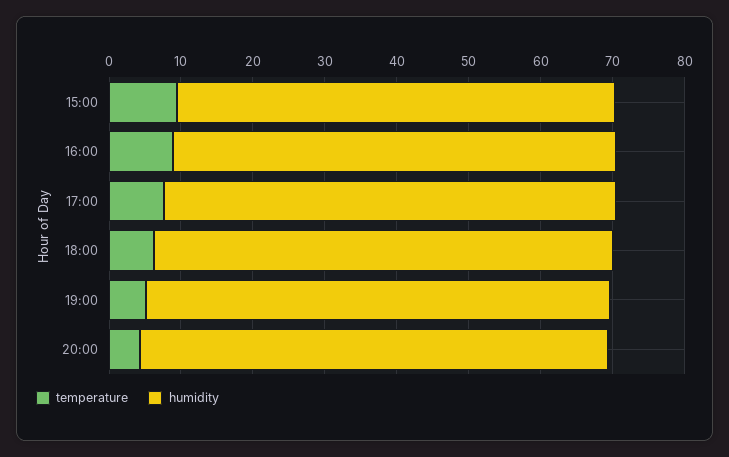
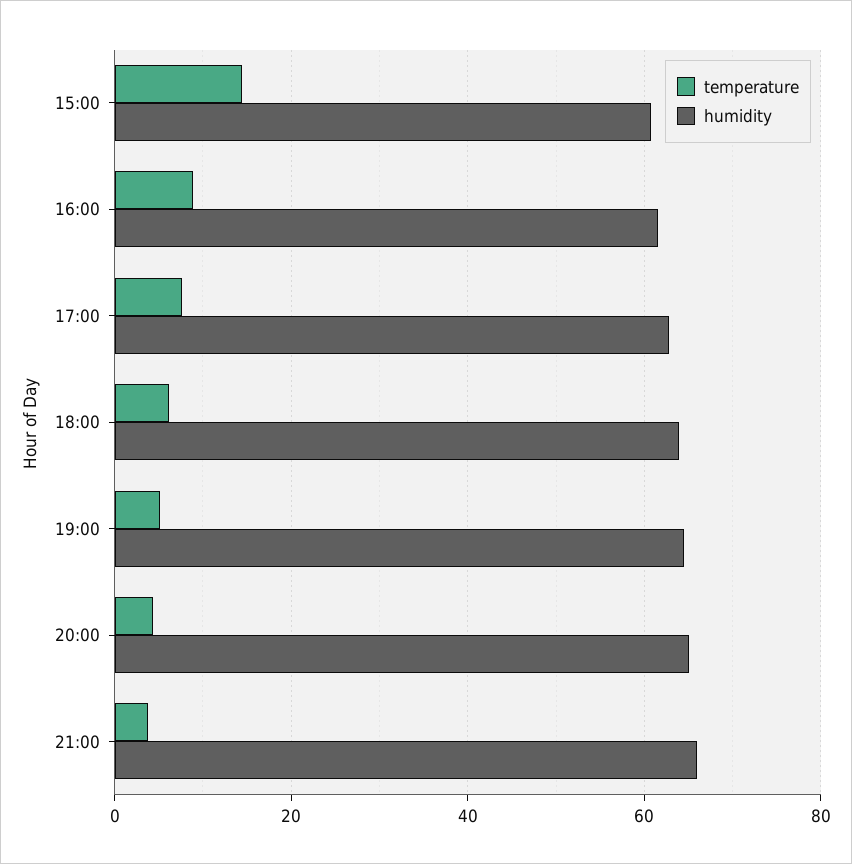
temperature, 15:00: 10 -> 14
temperature, 21:00: none -> 4
humidity, 21:00: none -> 66

